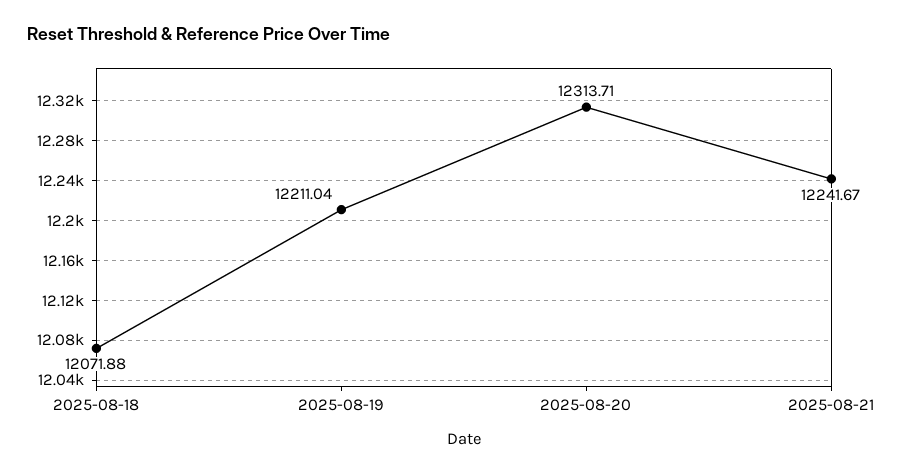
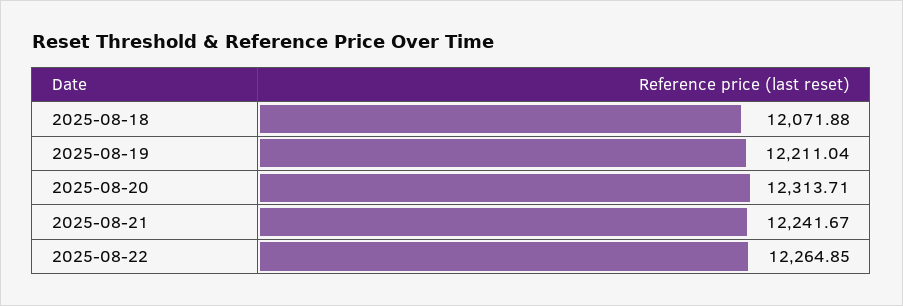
2025-08-22: none -> 12264.85

